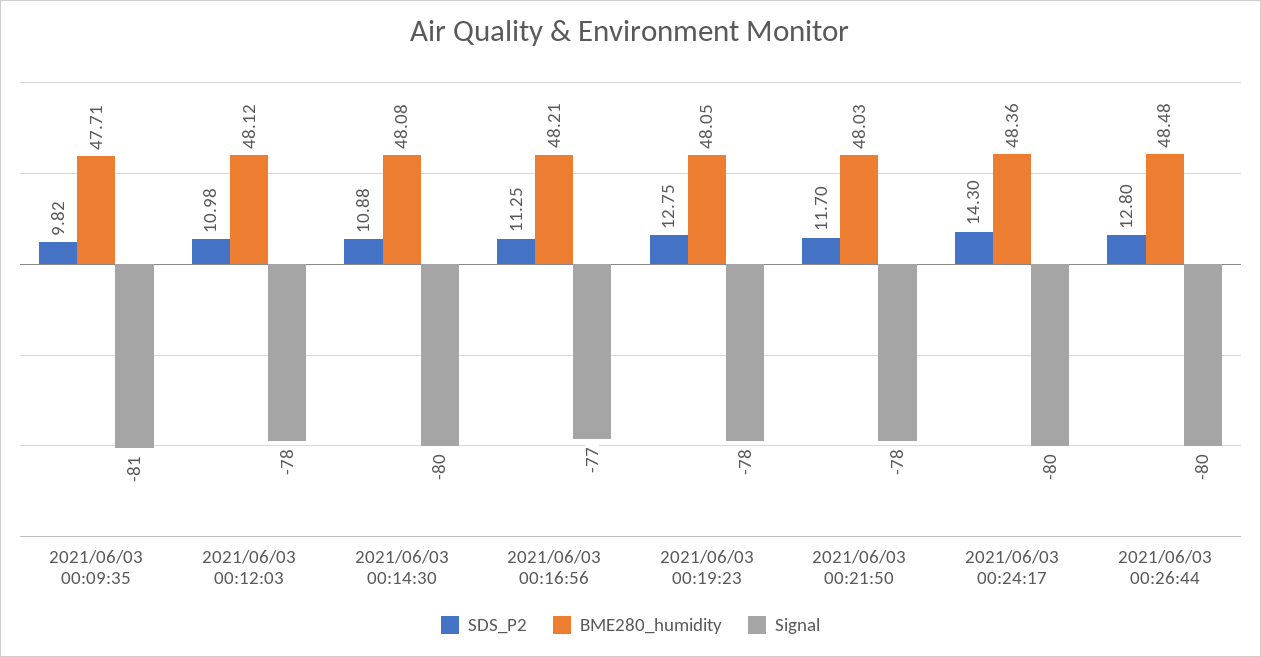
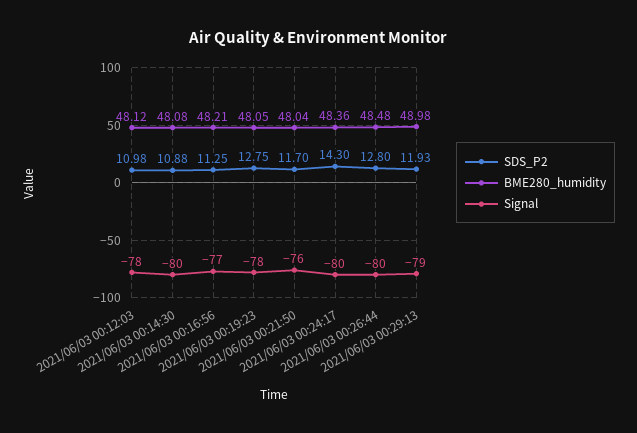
SDS_P2, 2021/06/03 00:09:35: 9.82 -> none
BME280_humidity, 2021/06/03 00:09:35: 47.71 -> none
Signal, 2021/06/03 00:09:35: -81 -> none
BME280_humidity, 2021/06/03 00:21:50: 48.03 -> 48.04
Signal, 2021/06/03 00:21:50: -78 -> -76
SDS_P2, 2021/06/03 00:29:13: none -> 11.93
BME280_humidity, 2021/06/03 00:29:13: none -> 48.98
Signal, 2021/06/03 00:29:13: none -> -79

